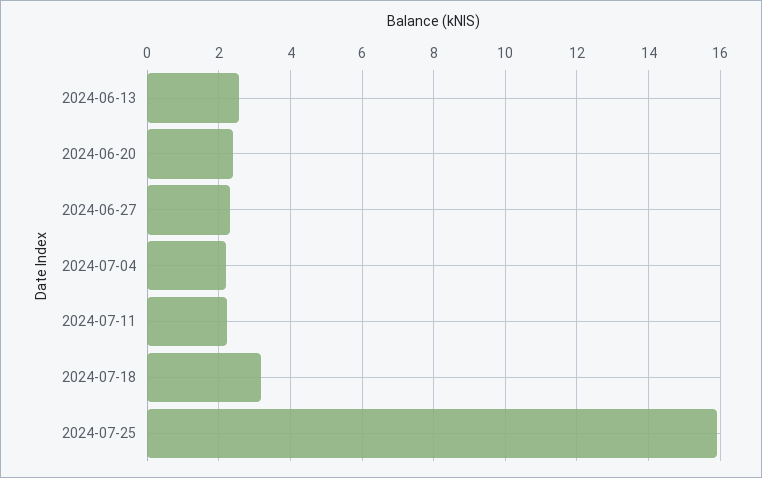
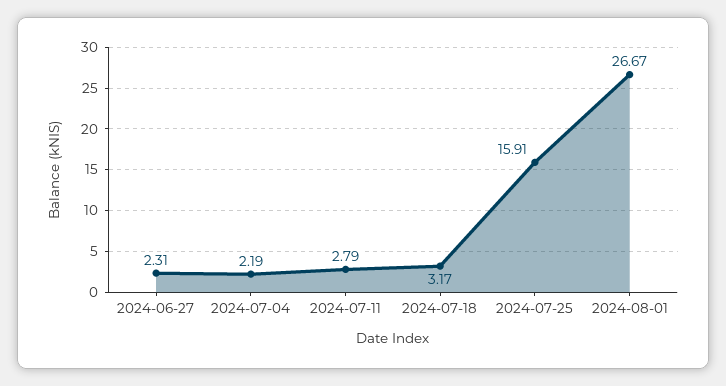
2024-06-13: 2.6 -> none
2024-06-20: 2.4 -> none
2024-07-11: 2.2 -> 2.79
2024-08-01: none -> 26.67

